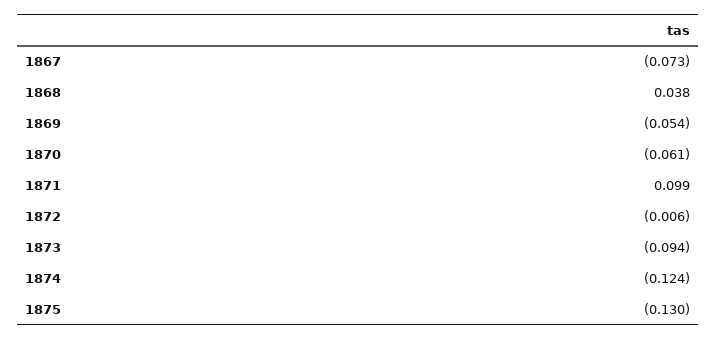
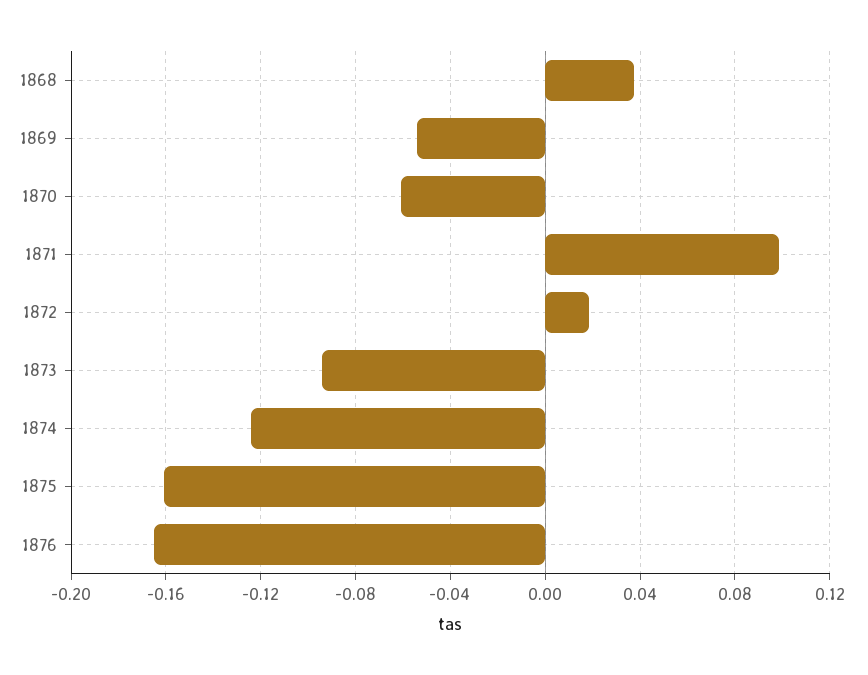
1867: -0.073 -> none
1872: -0.006 -> 0.02
1875: -0.13 -> -0.16
1876: none -> -0.165

